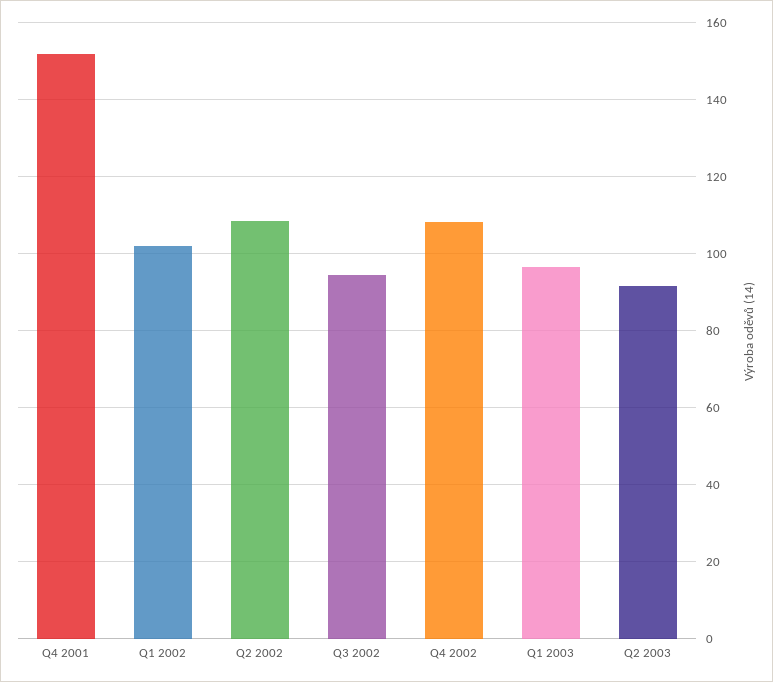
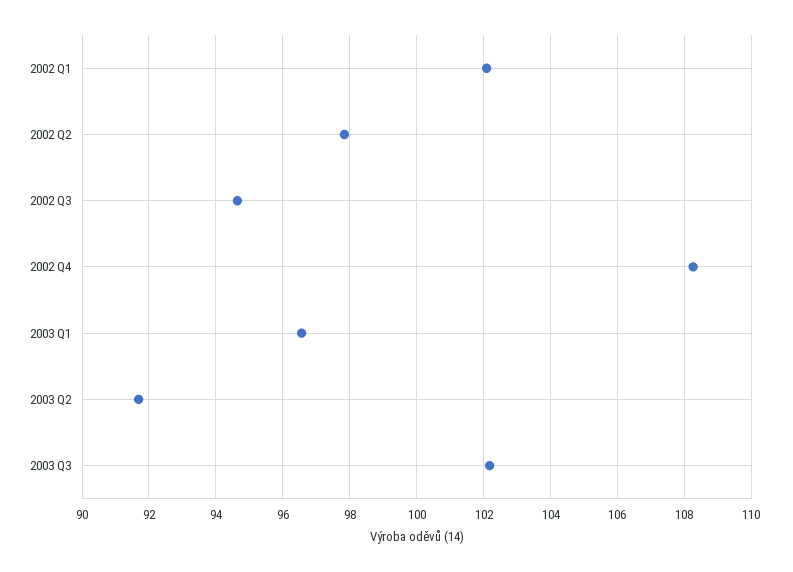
Q4 2001: 152 -> none
Q2 2002: 108 -> 97.8
2003 Q3: none -> 102.2

